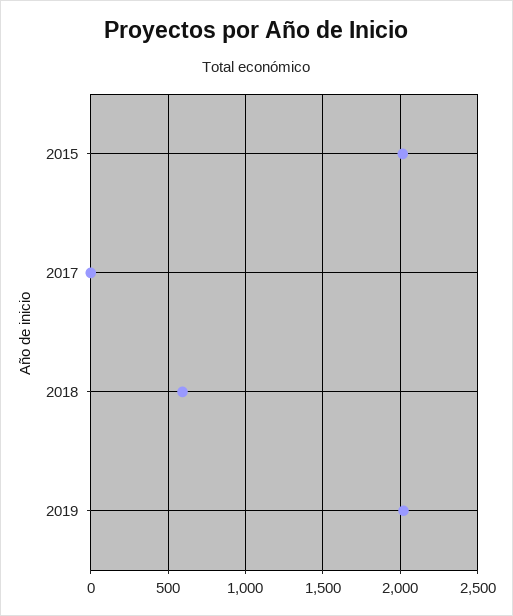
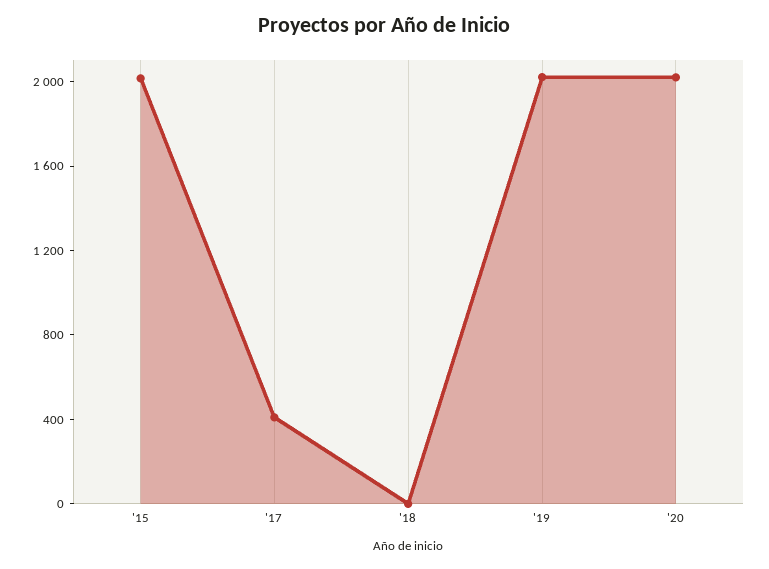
2017: 0 -> 400
2018: 600 -> 0
'20: none -> 2000

